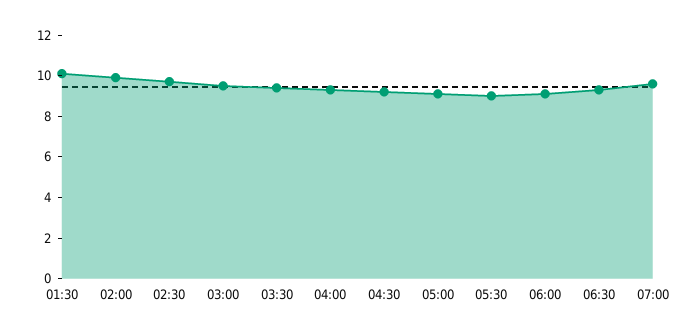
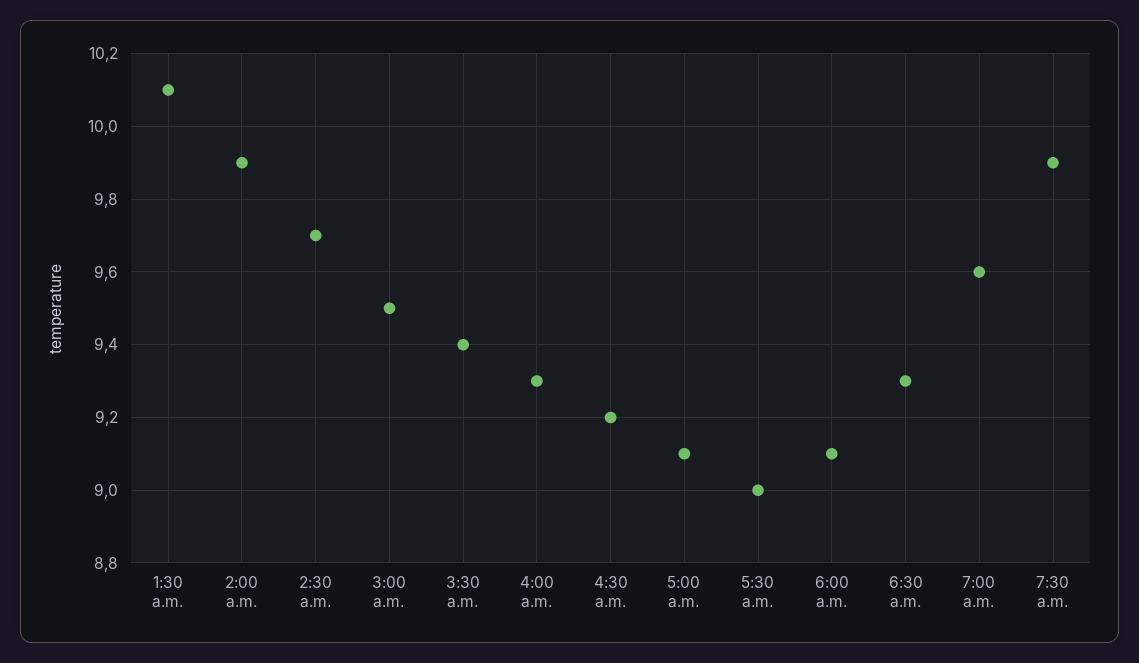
7:30 a.m.: none -> 9.9

